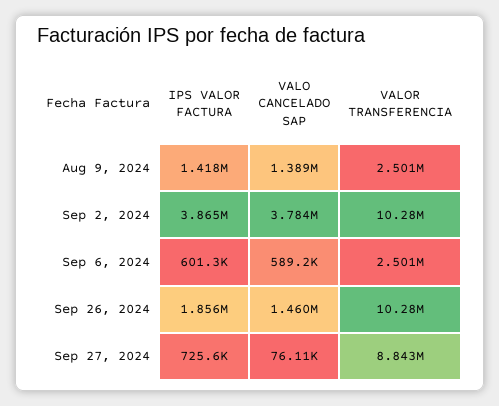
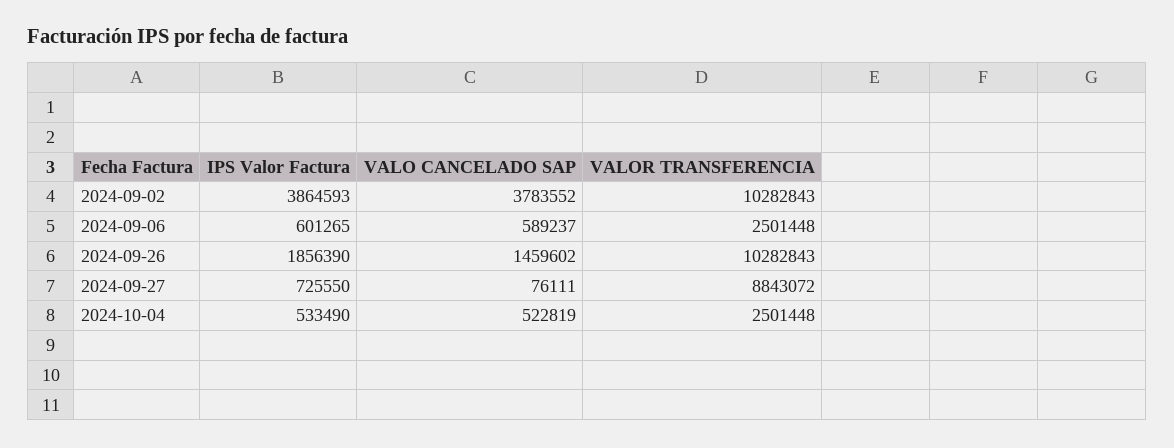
IPS VALOR FACTURA, Aug 9, 2024: 1418000 -> none
VALO CANCELADO SAP, Aug 9, 2024: 1389000 -> none
VALOR TRANSFERENCIA, Aug 9, 2024: 2501000 -> none
IPS VALOR FACTURA, 2024-10-04: none -> 533490
VALO CANCELADO SAP, 2024-10-04: none -> 522819
VALOR TRANSFERENCIA, 2024-10-04: none -> 2501448

